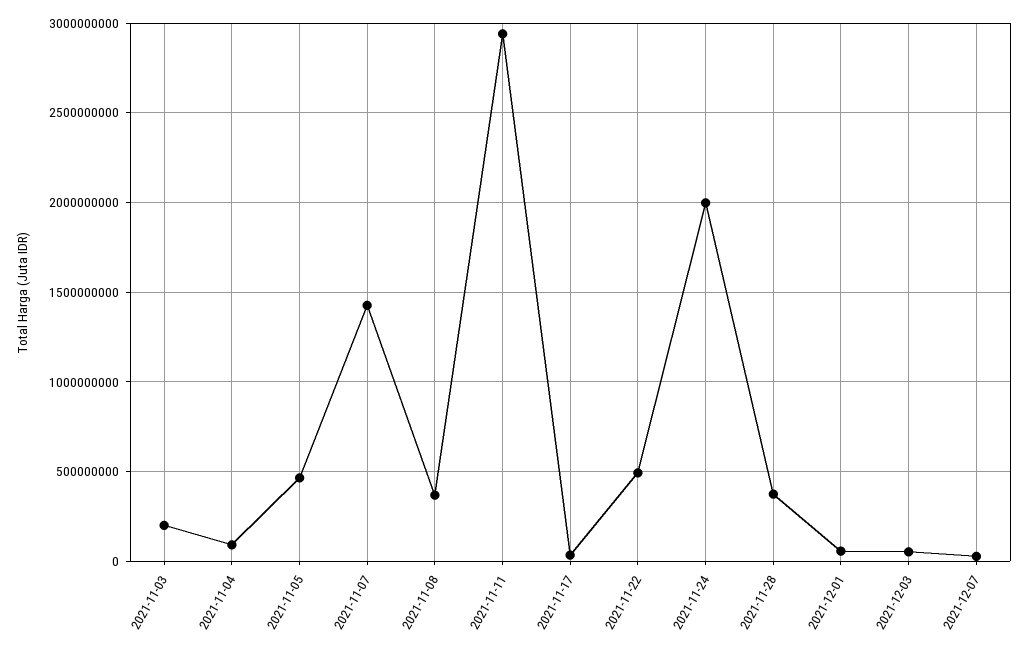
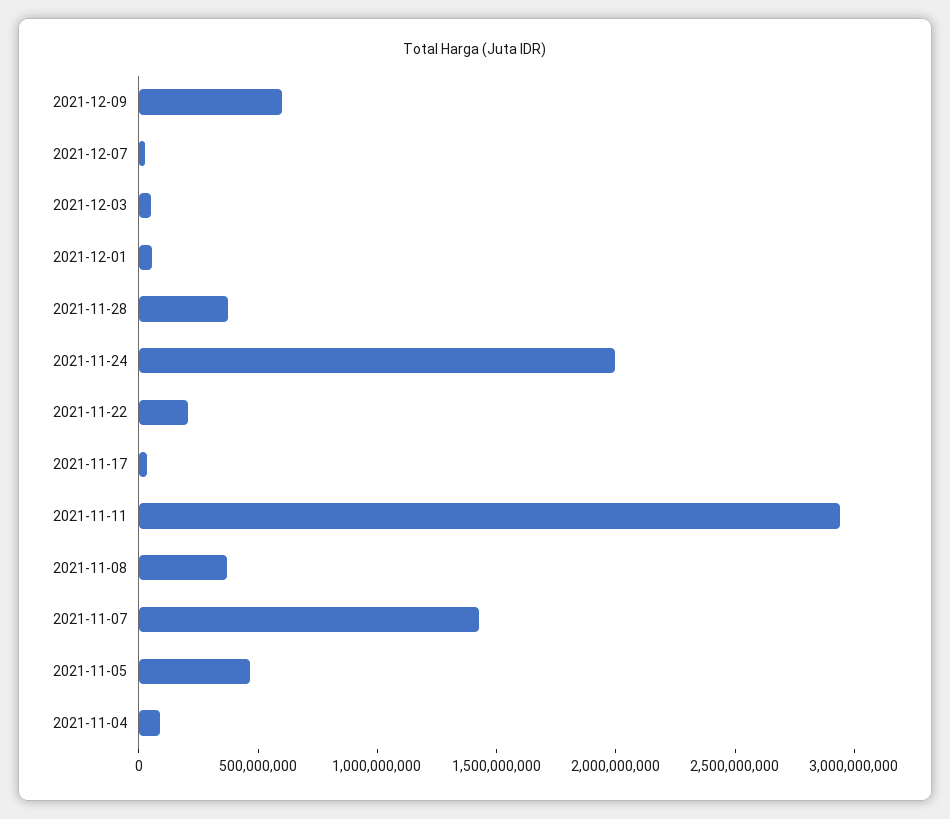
2021-11-03: 200000000 -> none
2021-11-22: 500000000 -> 200000000
2021-12-09: none -> 600000000

